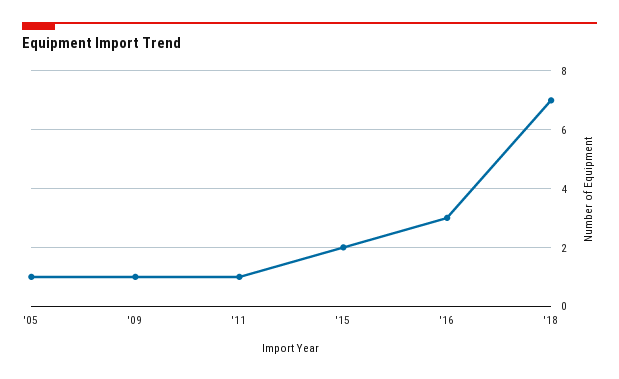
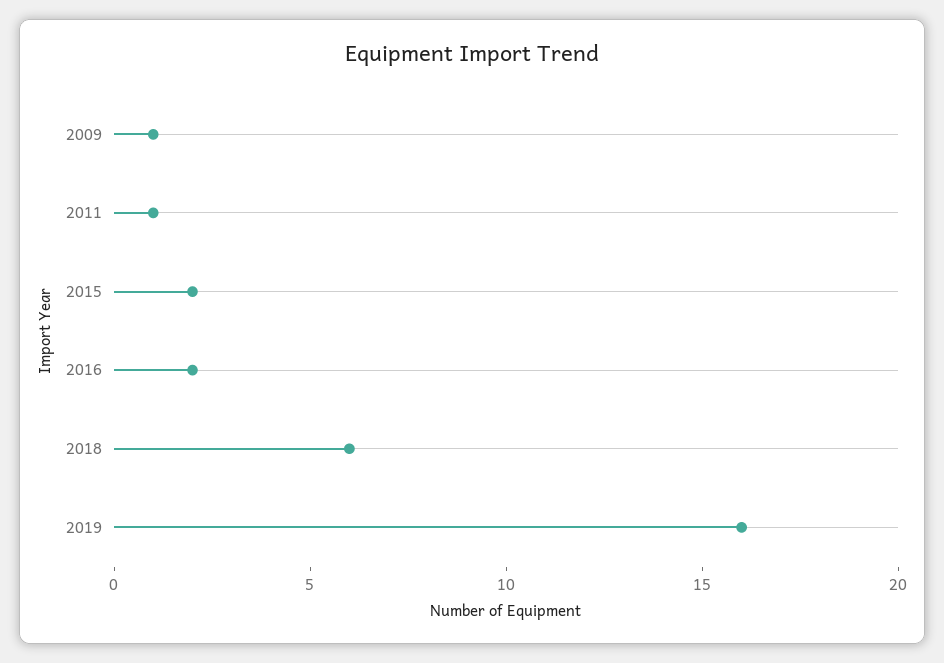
'05: 1 -> none
'16: 3 -> 2
'18: 7 -> 6
2019: none -> 16

